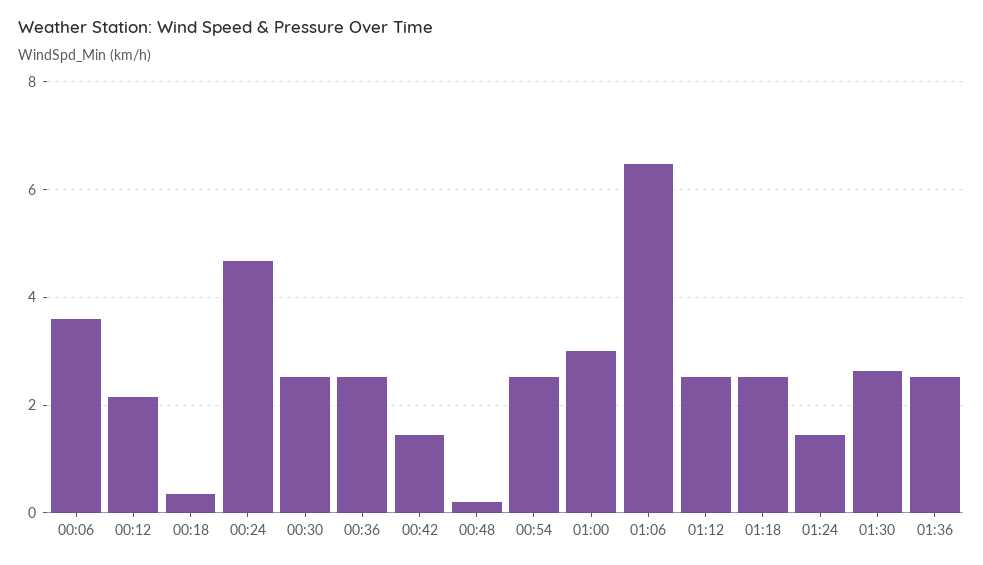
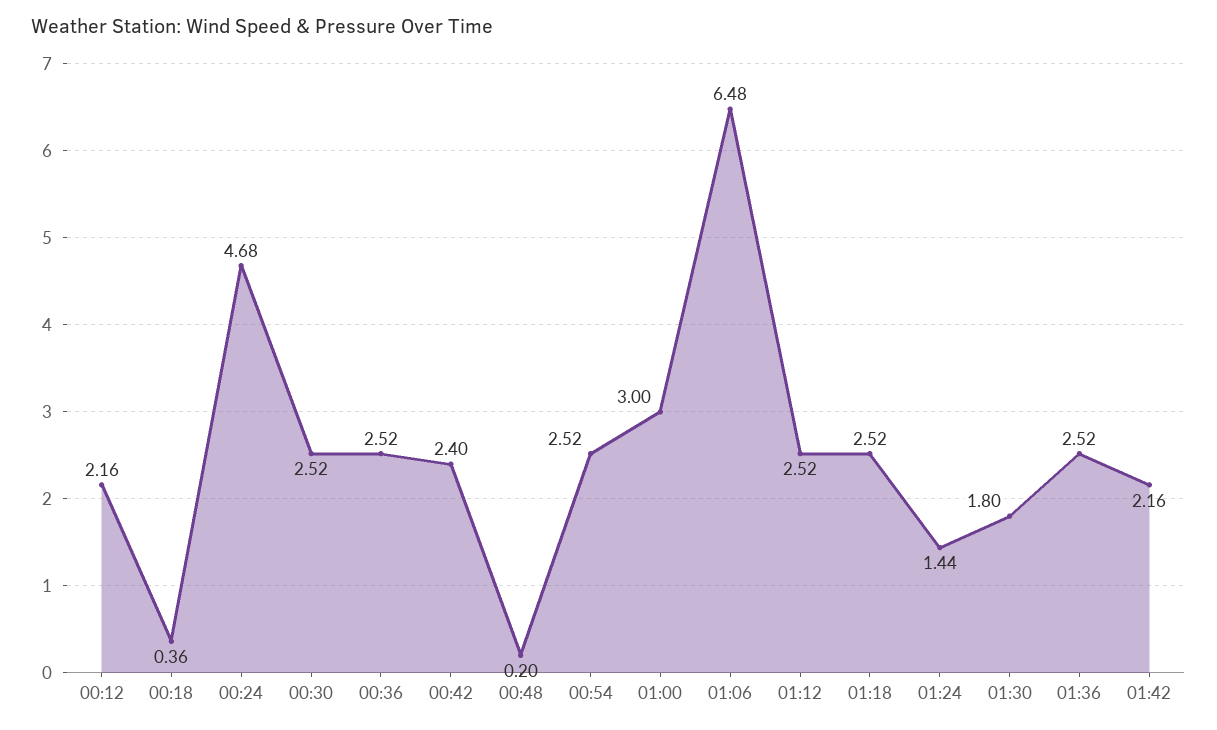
00:06: 3.6 -> none
00:42: 1.4 -> 2.4
01:30: 2.6 -> 1.8
01:42: none -> 2.16

